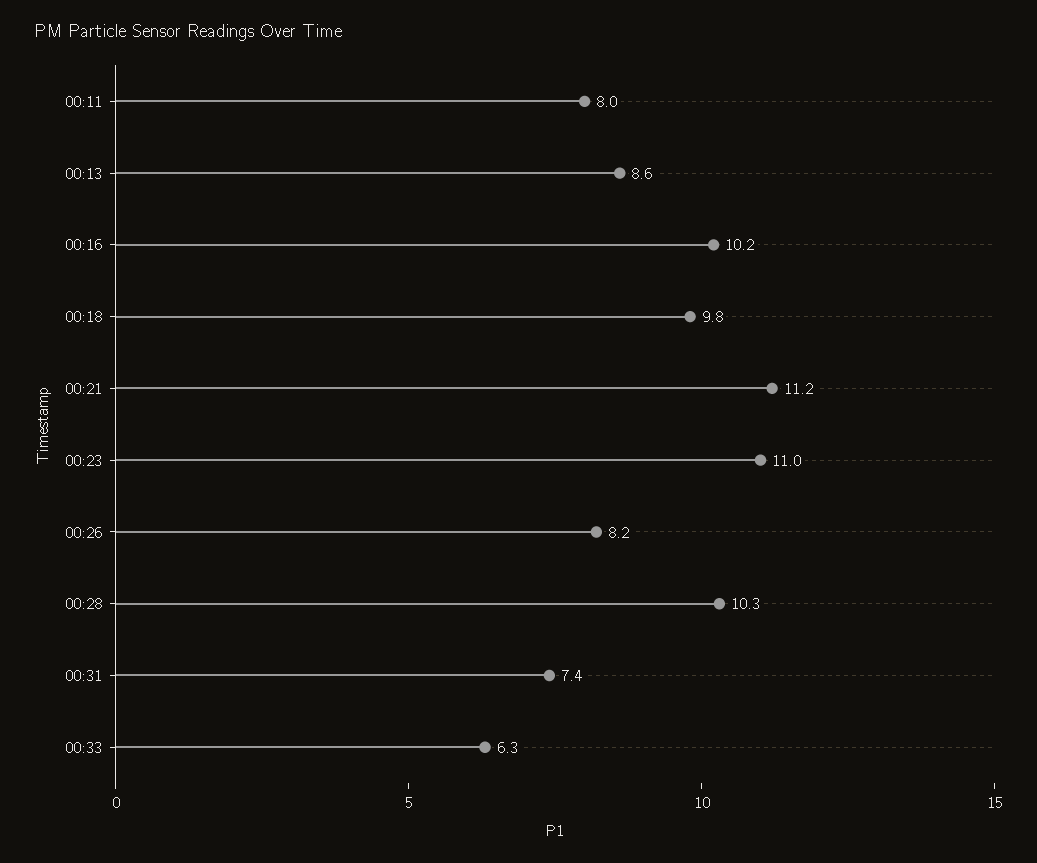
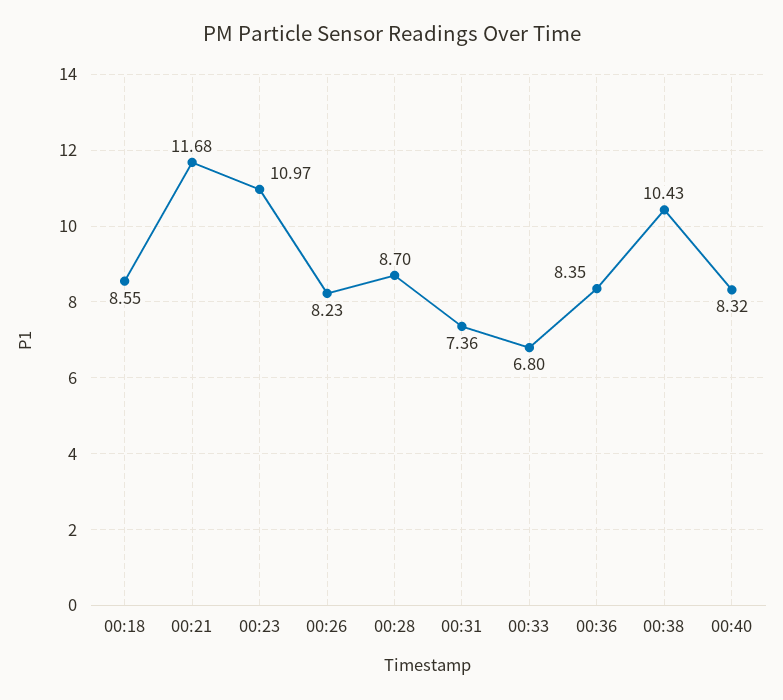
00:11: 8 -> none
00:13: 8.6 -> none
00:16: 10.2 -> none
00:18: 9.8 -> 8.55
00:21: 11.2 -> 11.68
00:28: 10.3 -> 8.7
00:33: 6.3 -> 6.8
00:36: none -> 8.35
00:38: none -> 10.43
00:40: none -> 8.32

